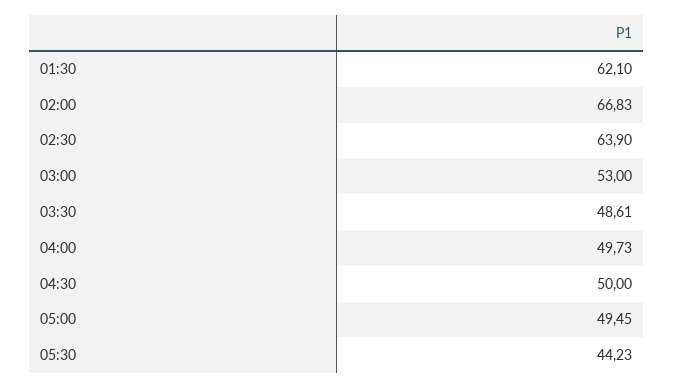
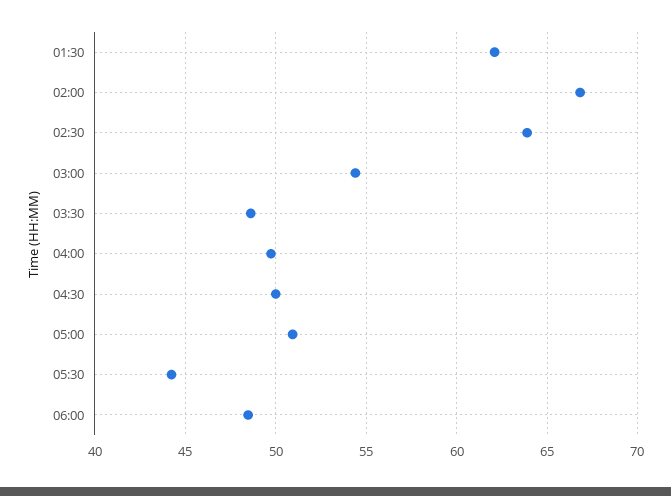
03:00: 53 -> 54.5
05:00: 49.45 -> 51
06:00: none -> 48.5

